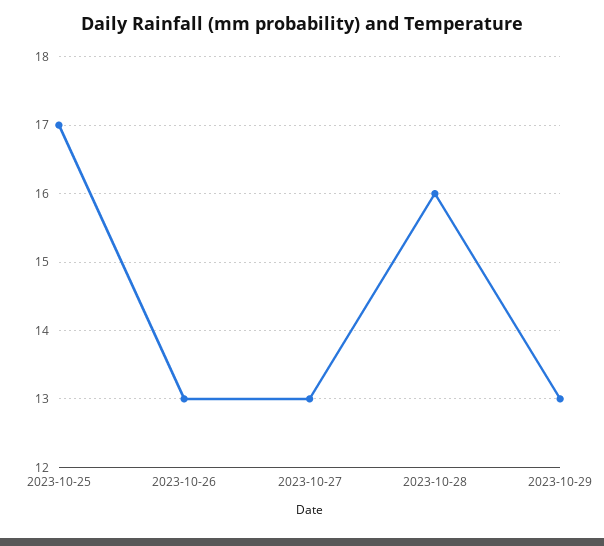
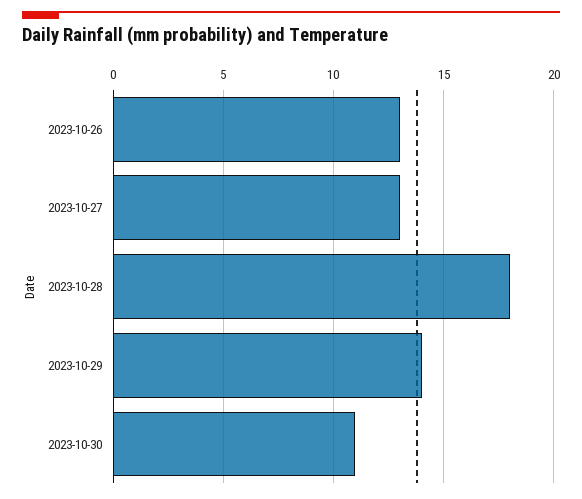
2023-10-25: 17 -> none
2023-10-28: 16 -> 18
2023-10-29: 13 -> 14
2023-10-30: none -> 11

